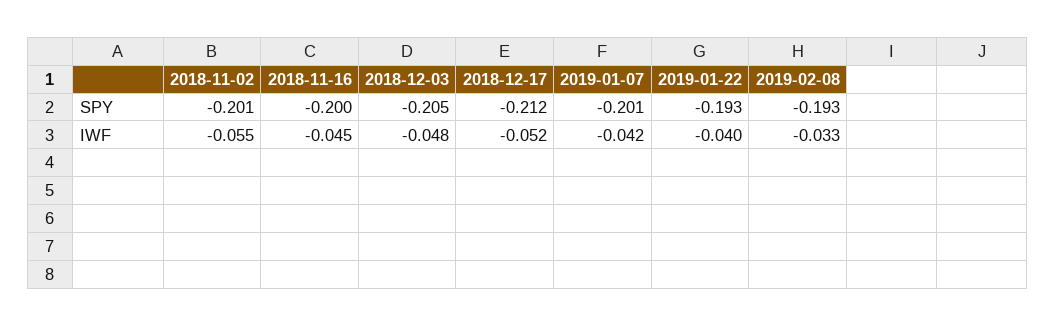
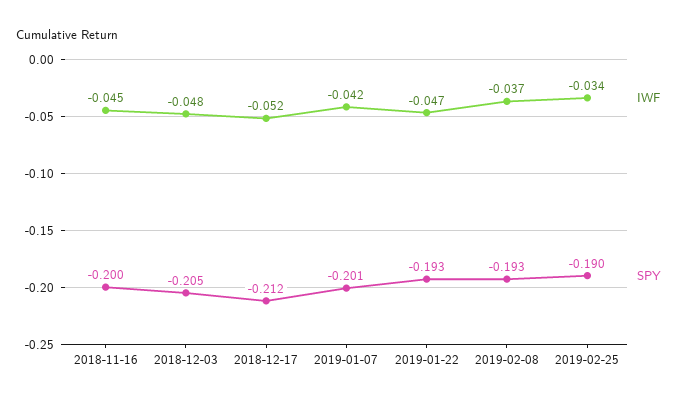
SPY, 2018-11-02: -0.201 -> none
IWF, 2018-11-02: -0.055 -> none
IWF, 2019-01-22: -0.04 -> -0.047
IWF, 2019-02-08: -0.033 -> -0.037
IWF, 2019-02-25: none -> -0.034
SPY, 2019-02-25: none -> -0.19

